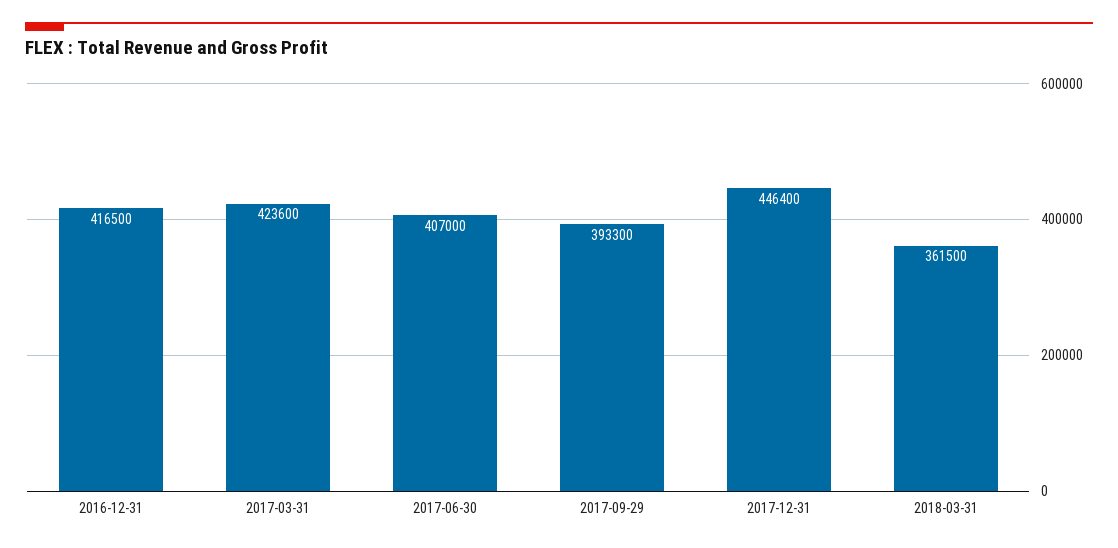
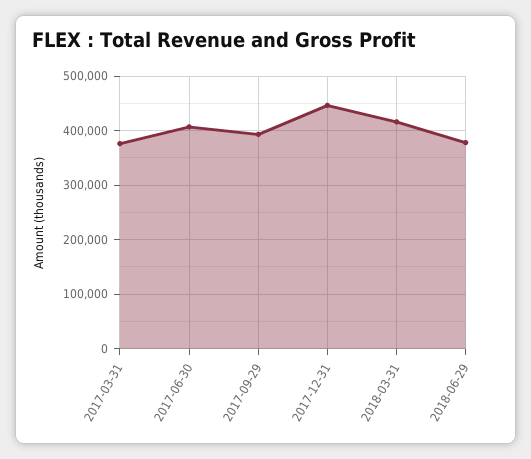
2016-12-31: 416500 -> none
2017-03-31: 423600 -> 380000
2018-03-31: 361500 -> 420000
2018-06-29: none -> 380000

